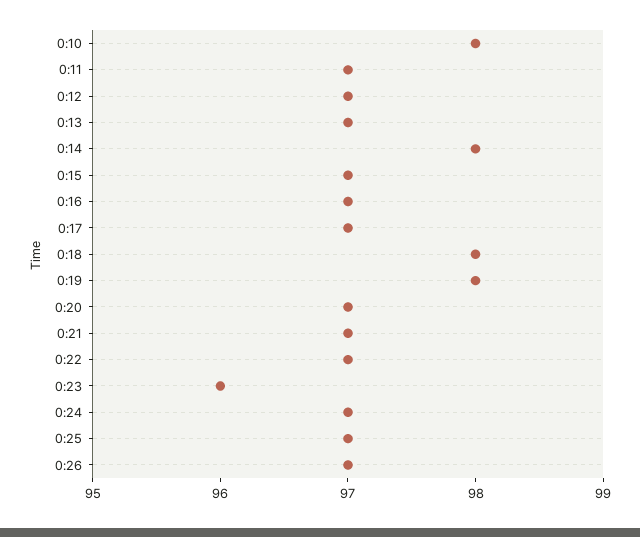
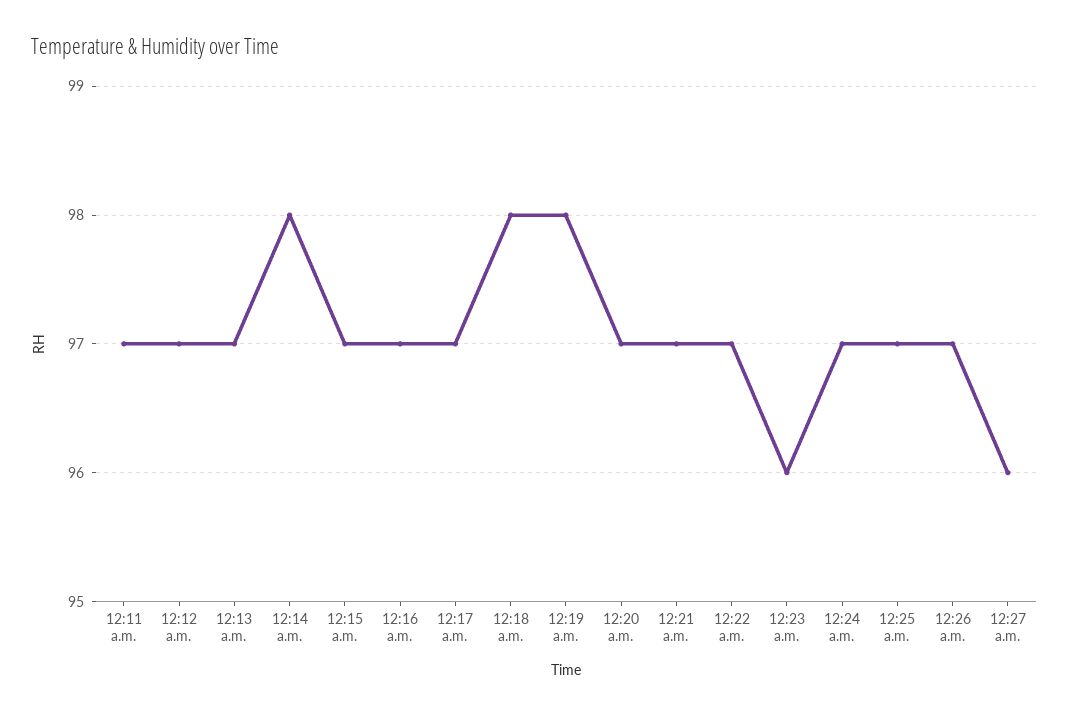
0:10: 98 -> none
12:27 a.m.: none -> 96

